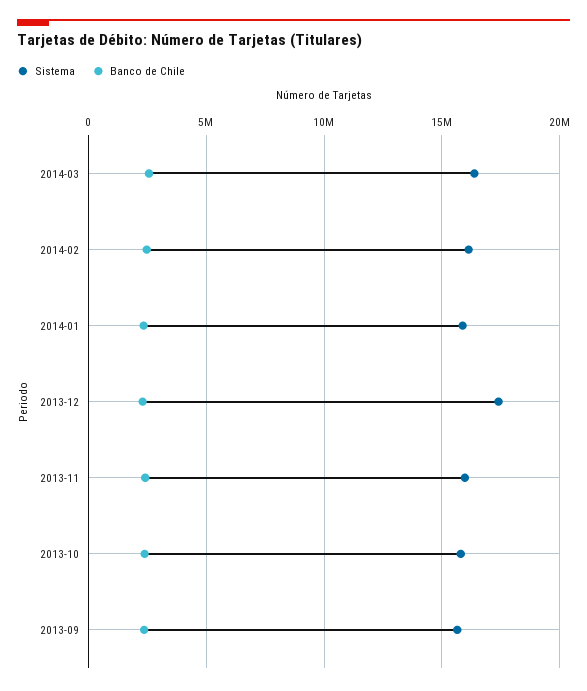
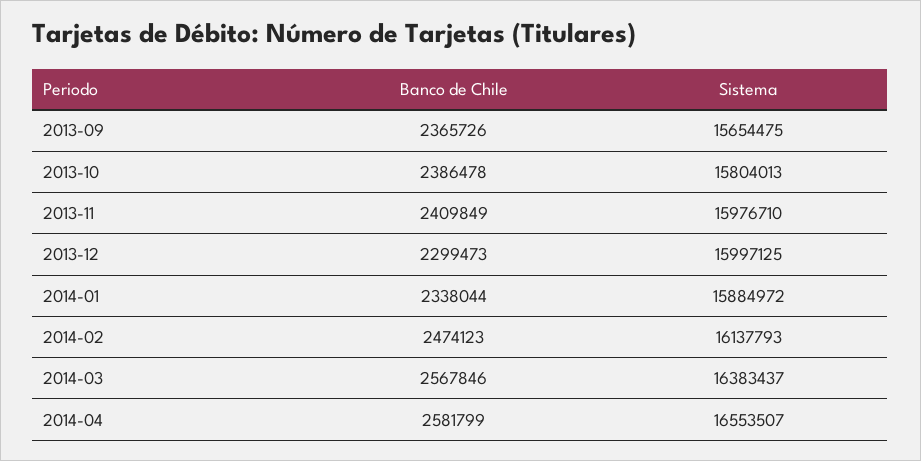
Sistema, 2013-12: 17500000 -> 15997125
Banco de Chile, 2014-04: none -> 2581799
Sistema, 2014-04: none -> 16553507

